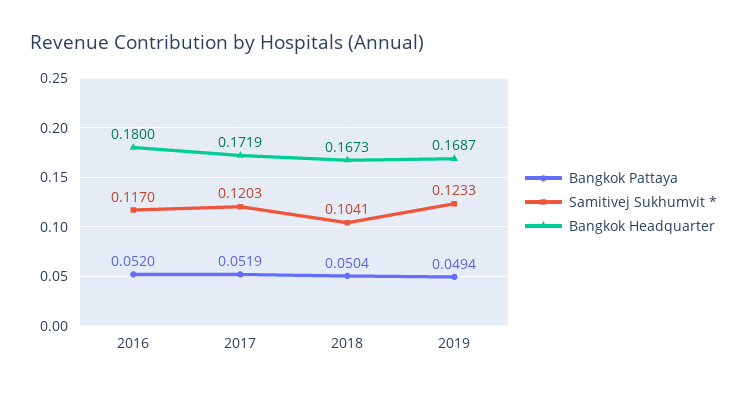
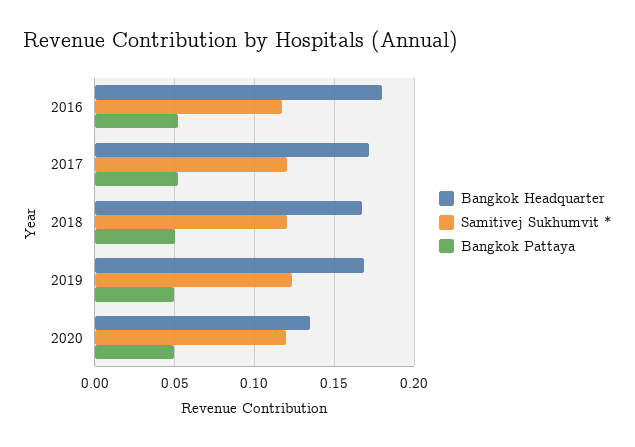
Samitivej Sukhumvit *, 2018: 0.1041 -> 0.12
Bangkok Headquarter, 2020: none -> 0.135
Samitivej Sukhumvit *, 2020: none -> 0.12
Bangkok Pattaya, 2020: none -> 0.05

